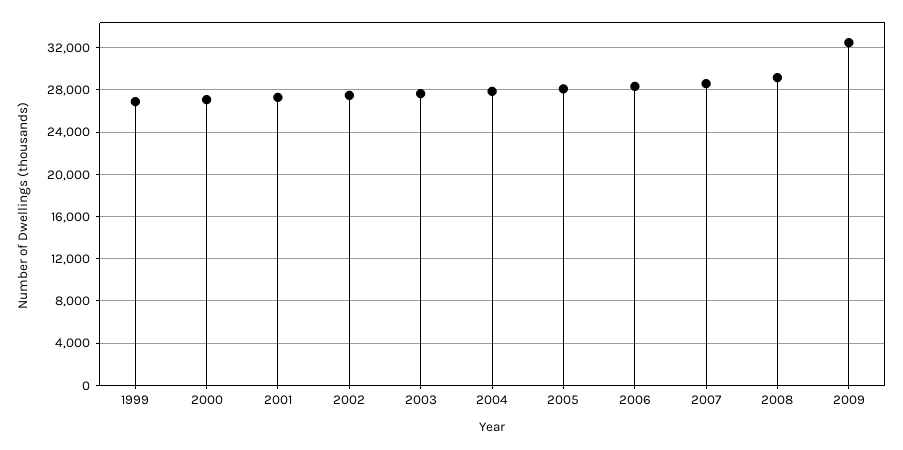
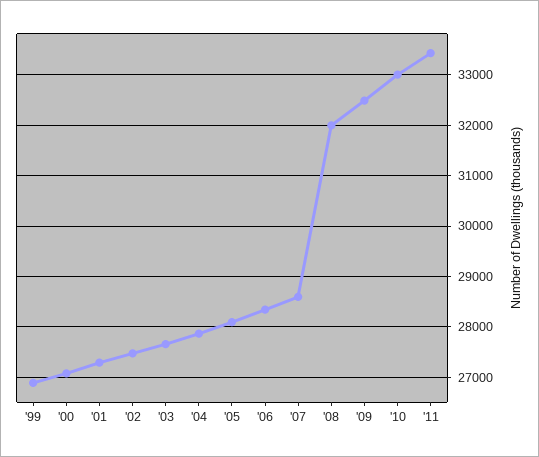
2008: 29000 -> 32000
'10: none -> 33000
'11: none -> 33400

